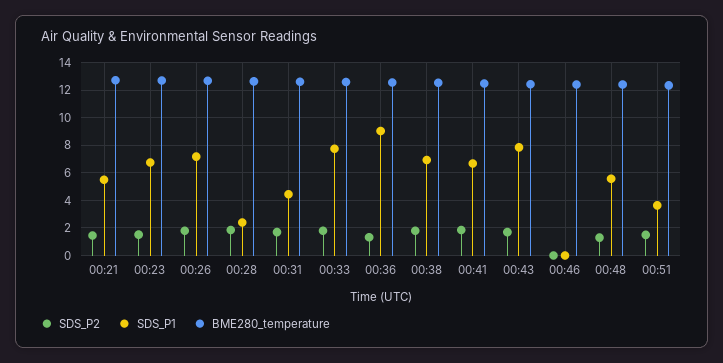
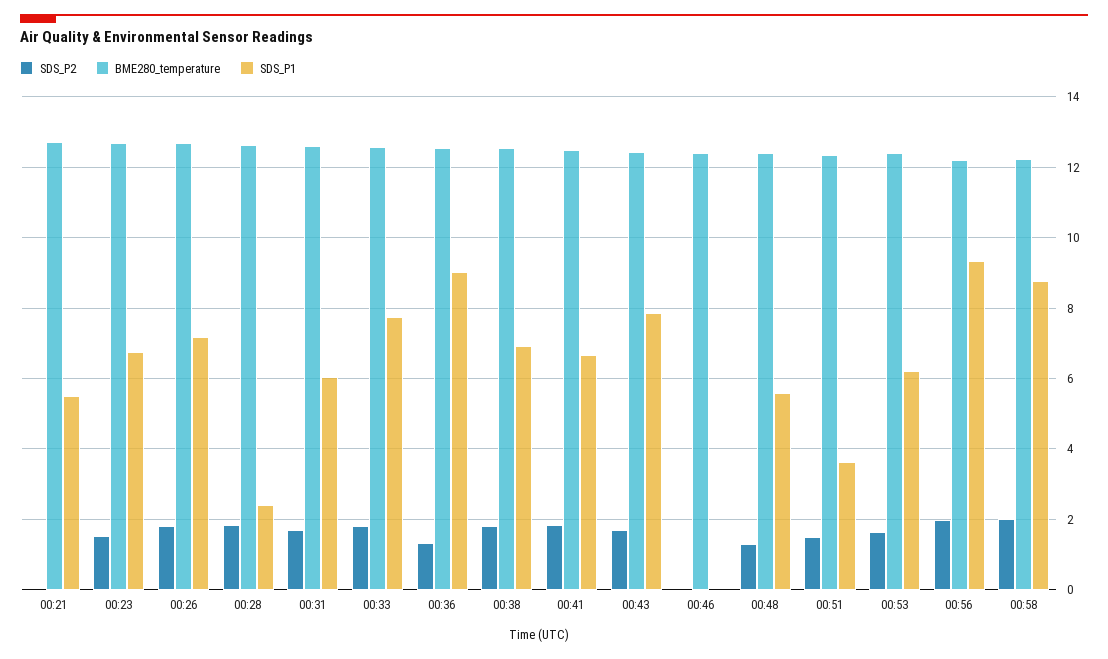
SDS_P2, 00:21: 1.5 -> 0
SDS_P1, 00:31: 4.5 -> 6
SDS_P2, 00:53: none -> 1.6
BME280_temperature, 00:53: none -> 12.4
SDS_P1, 00:53: none -> 6.2
SDS_P2, 00:56: none -> 2
BME280_temperature, 00:56: none -> 12.2
SDS_P1, 00:56: none -> 9.4
SDS_P2, 00:58: none -> 2
BME280_temperature, 00:58: none -> 12.2
SDS_P1, 00:58: none -> 8.8

